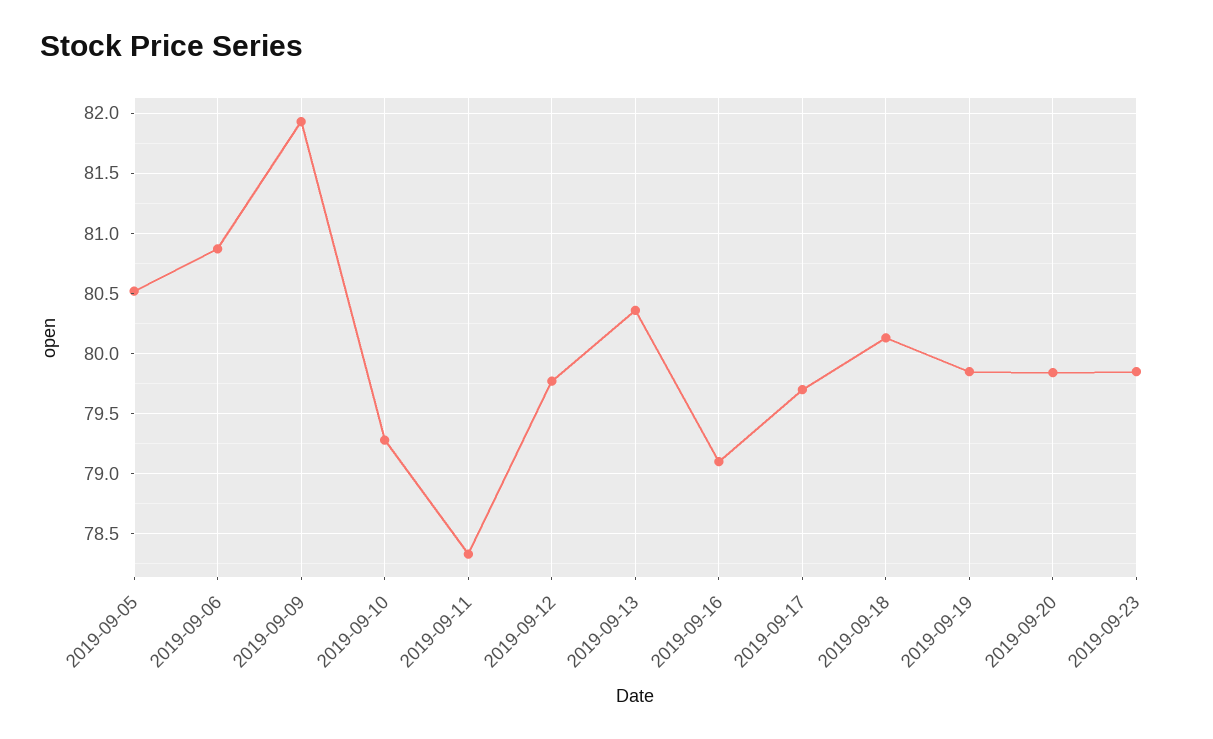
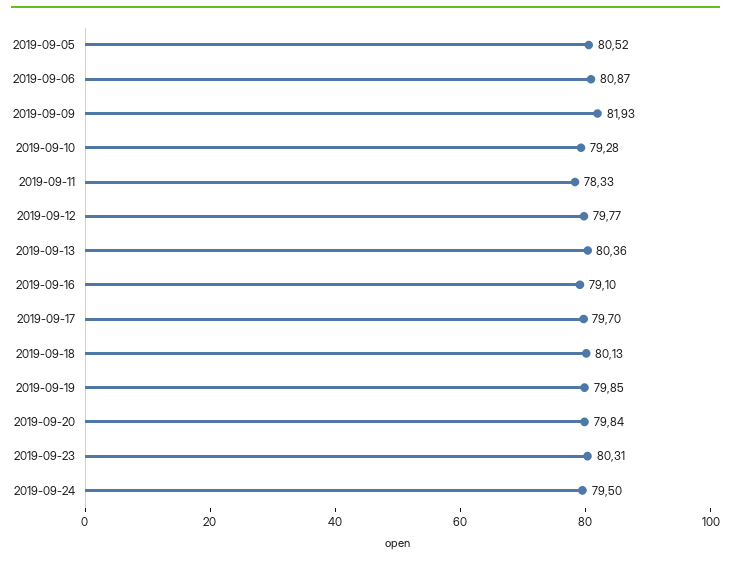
2019-09-23: 79.85 -> 80.31
2019-09-24: none -> 79.5

